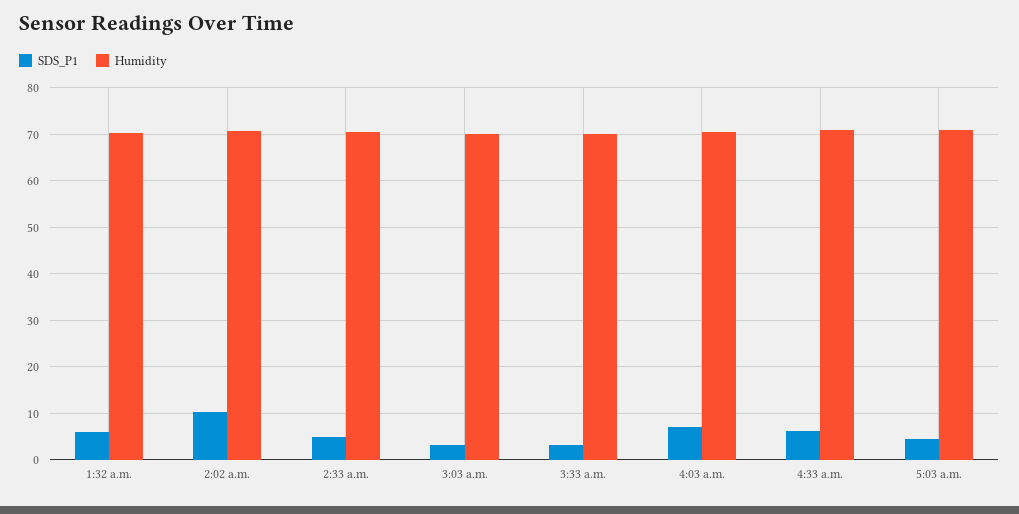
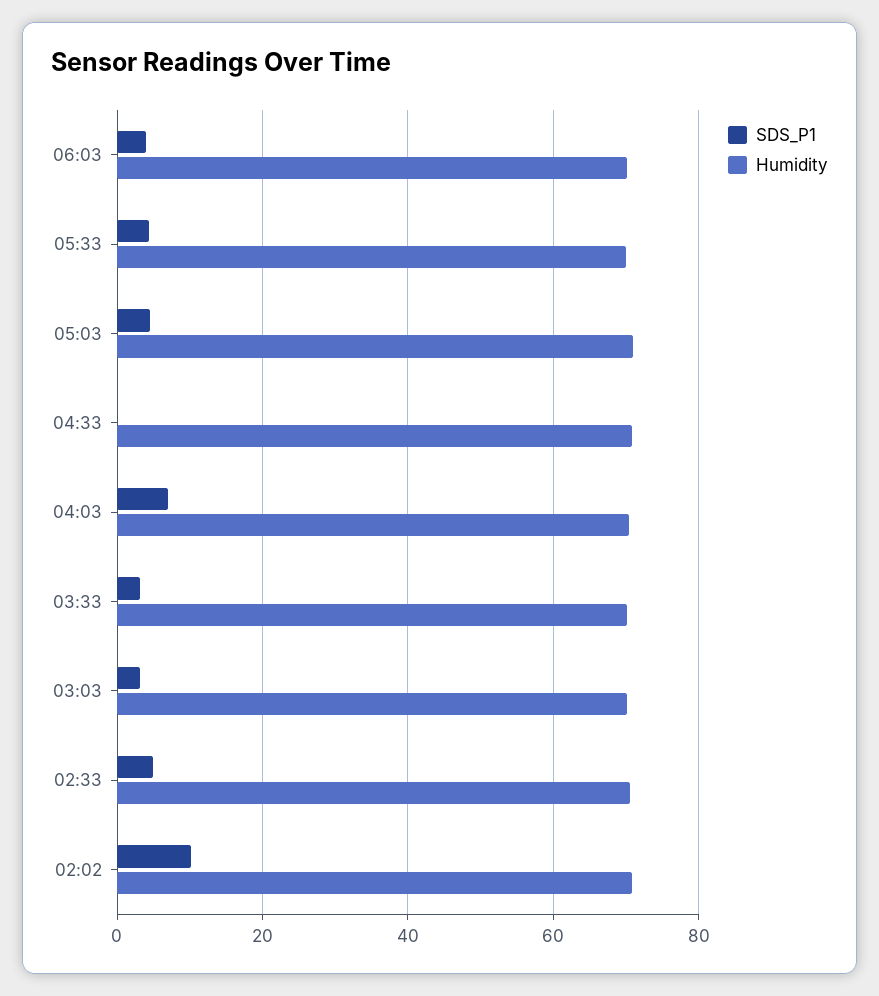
SDS_P1, 1:32 a.m.: 6 -> none
Humidity, 1:32 a.m.: 70 -> none
SDS_P1, 4:33 a.m.: 6 -> 0
SDS_P1, 06:03: none -> 4
Humidity, 06:03: none -> 70
SDS_P1, 05:33: none -> 4
Humidity, 05:33: none -> 70

